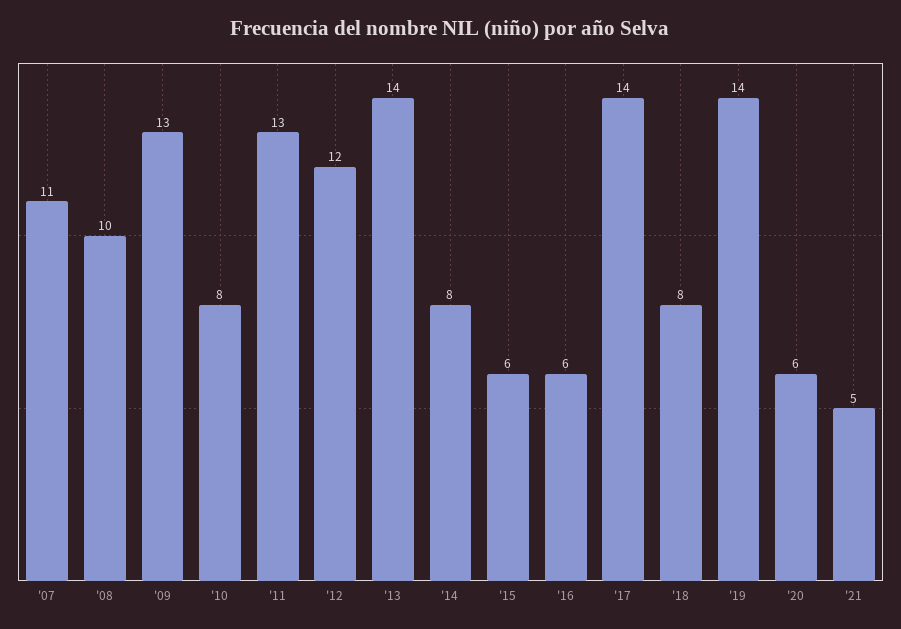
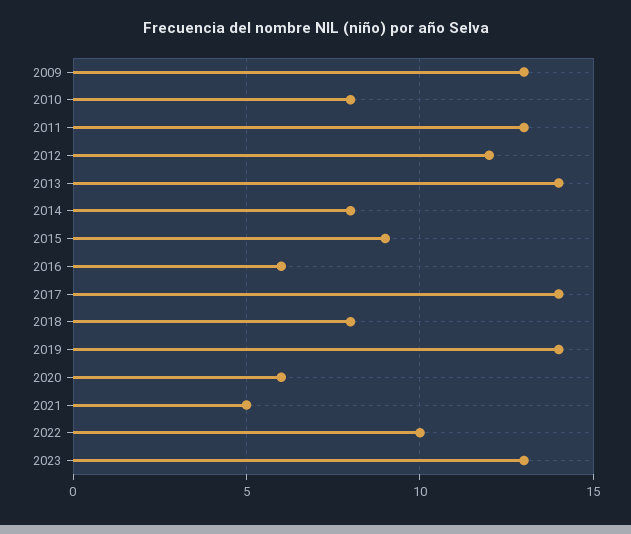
'07: 11 -> none
'08: 10 -> none
'15: 6 -> 9
2022: none -> 10
2023: none -> 13

